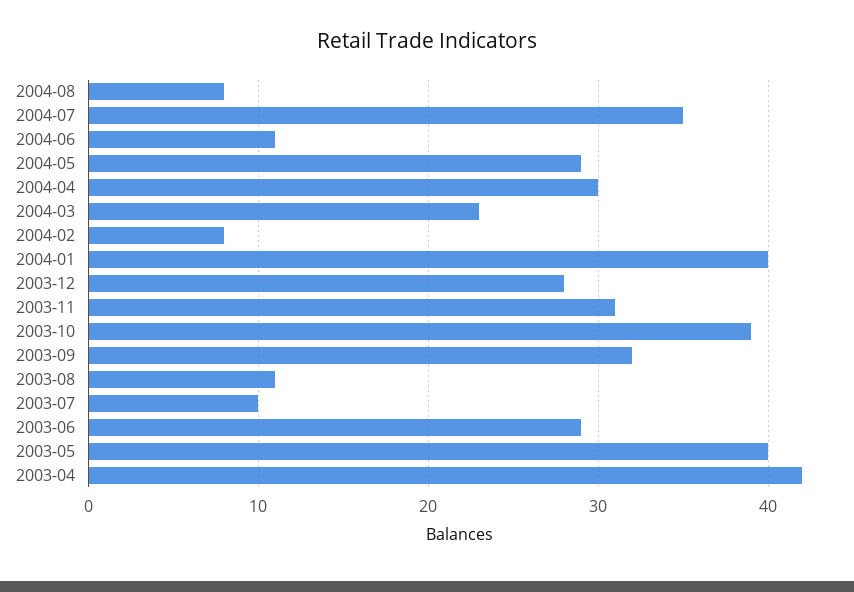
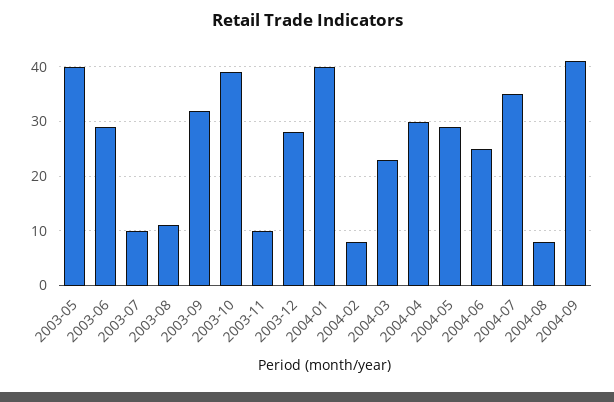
2004-06: 11 -> 25
2003-11: 31 -> 10
2003-04: 42 -> none
2004-09: none -> 40

